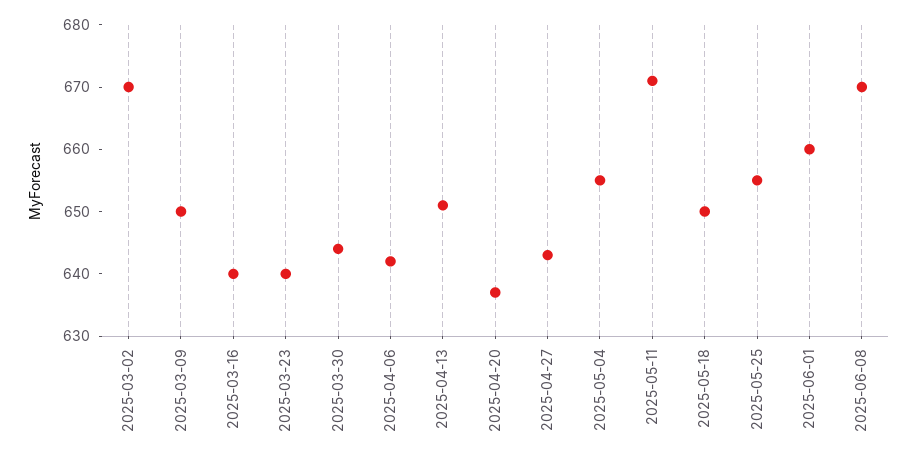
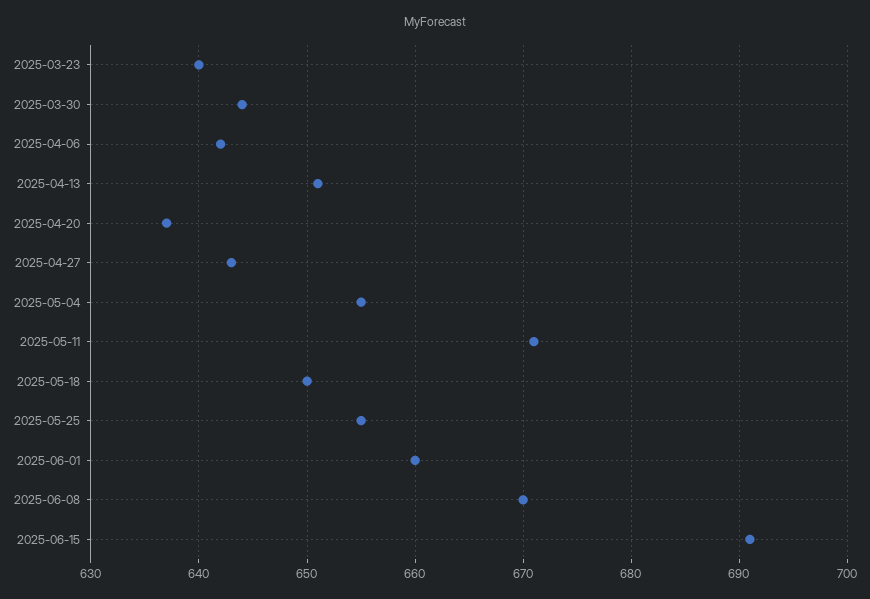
2025-03-02: 670 -> none
2025-03-09: 650 -> none
2025-03-16: 640 -> none
2025-06-15: none -> 691

